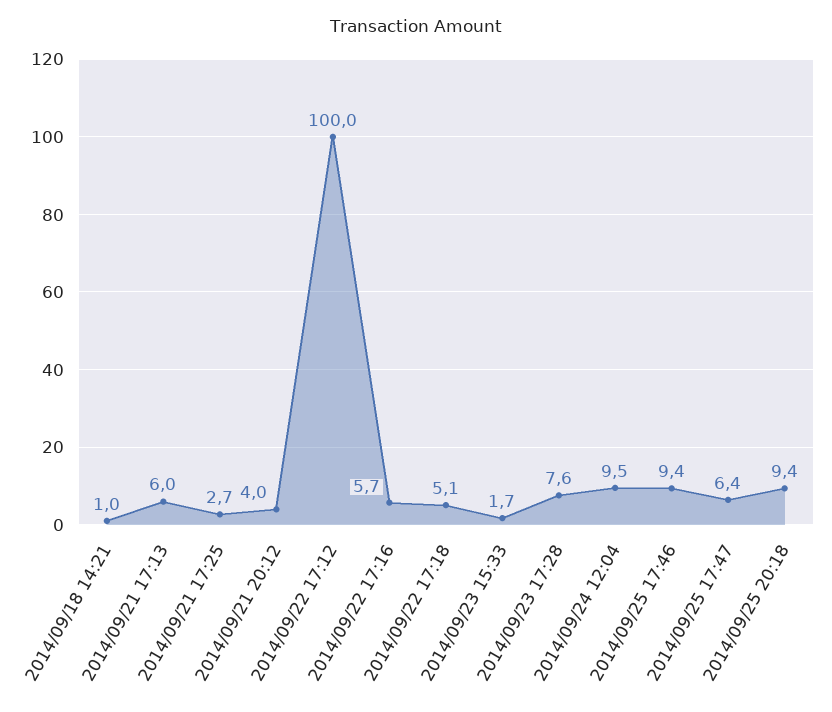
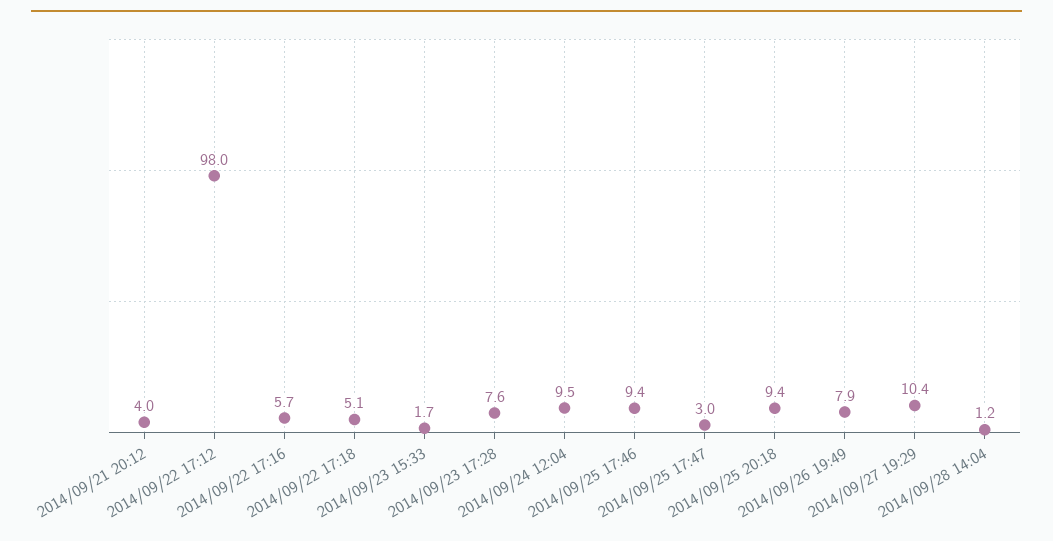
2014/09/18 14:21: 1 -> none
2014/09/21 17:13: 6 -> none
2014/09/21 17:25: 2.7 -> none
2014/09/22 17:12: 100 -> 98
2014/09/25 17:47: 6.4 -> 3
2014/09/26 19:49: none -> 7.9
2014/09/27 19:29: none -> 10.4
2014/09/28 14:04: none -> 1.2

